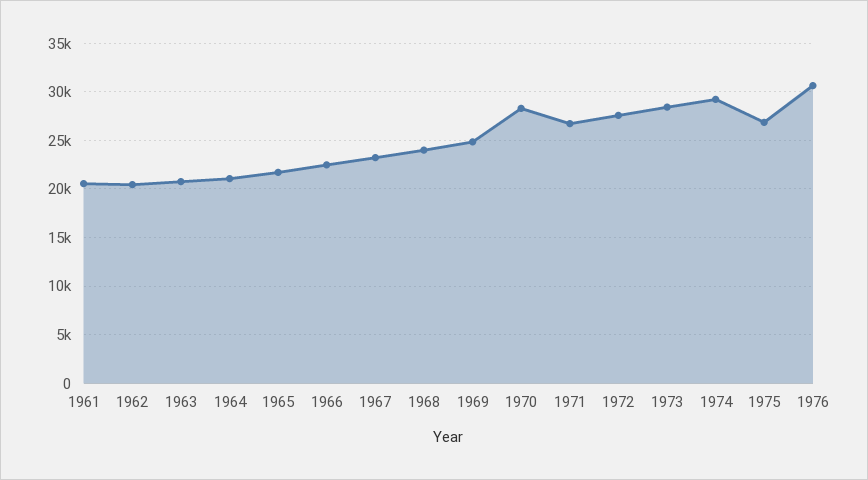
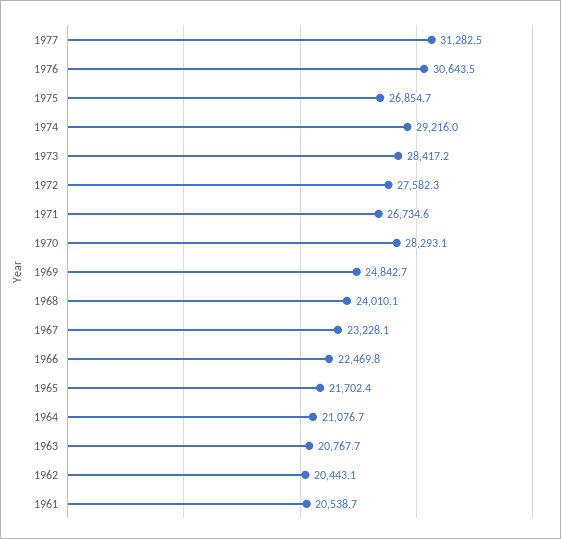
1977: none -> 31282.5

